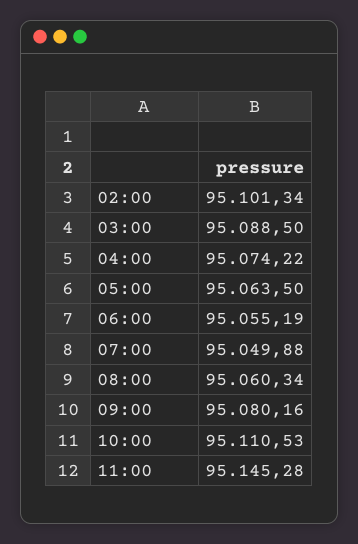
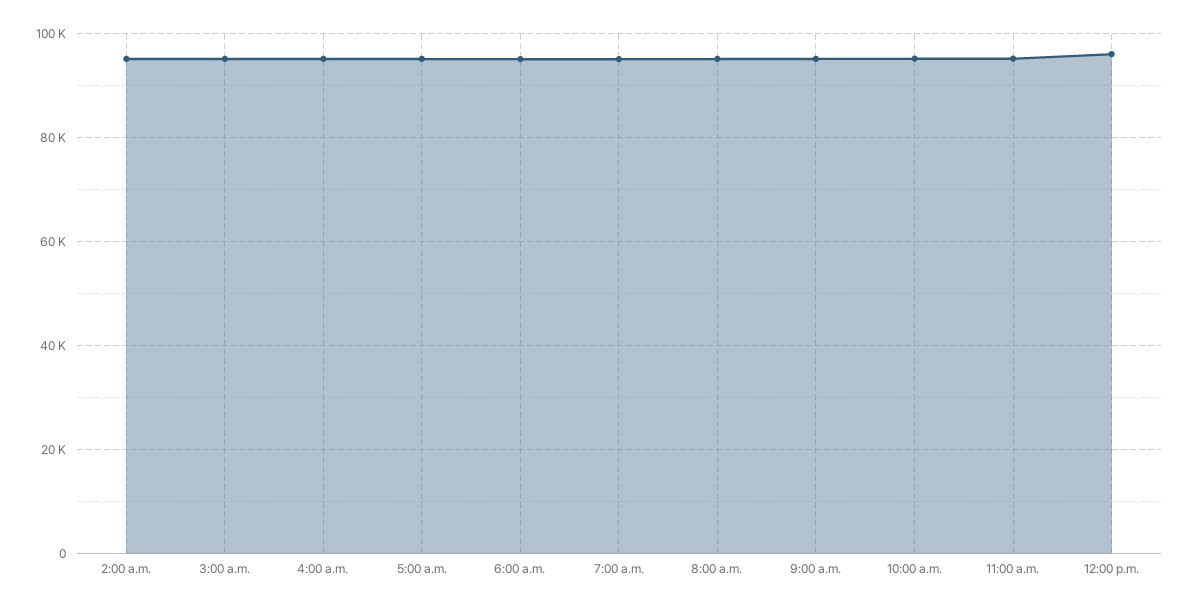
12:00 p.m.: none -> 96000

